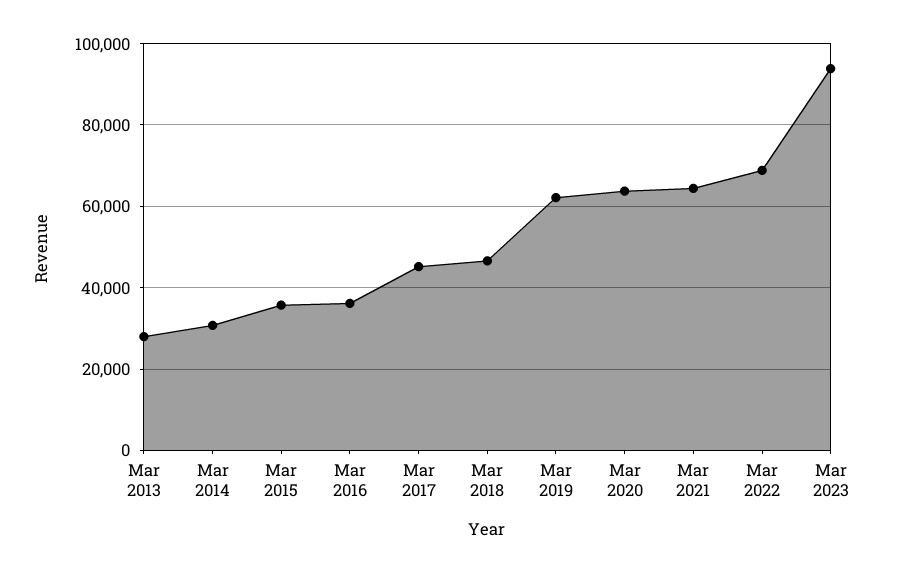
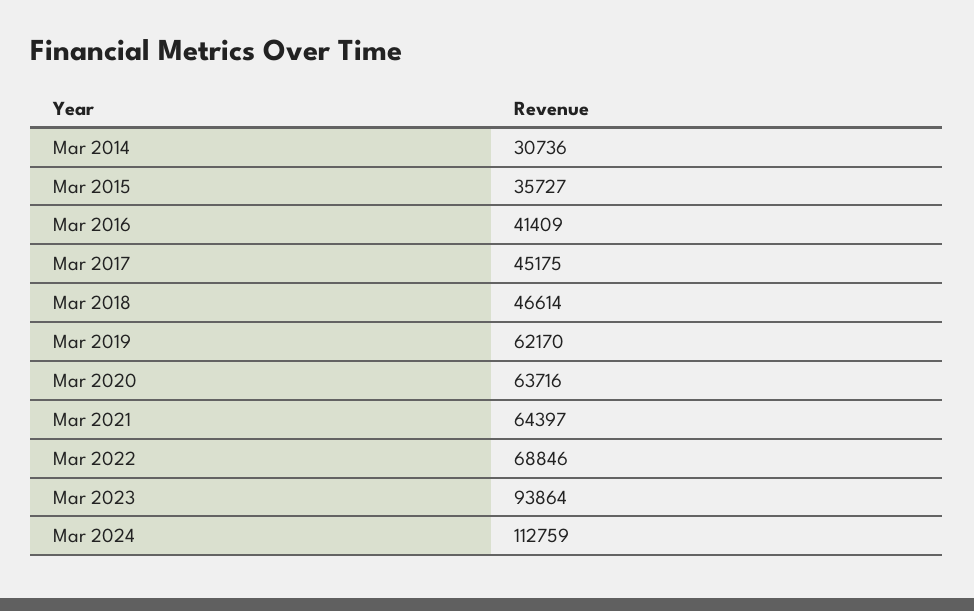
Mar 2013: 28000 -> none
Mar 2016: 36000 -> 41409
Mar 2024: none -> 112759

